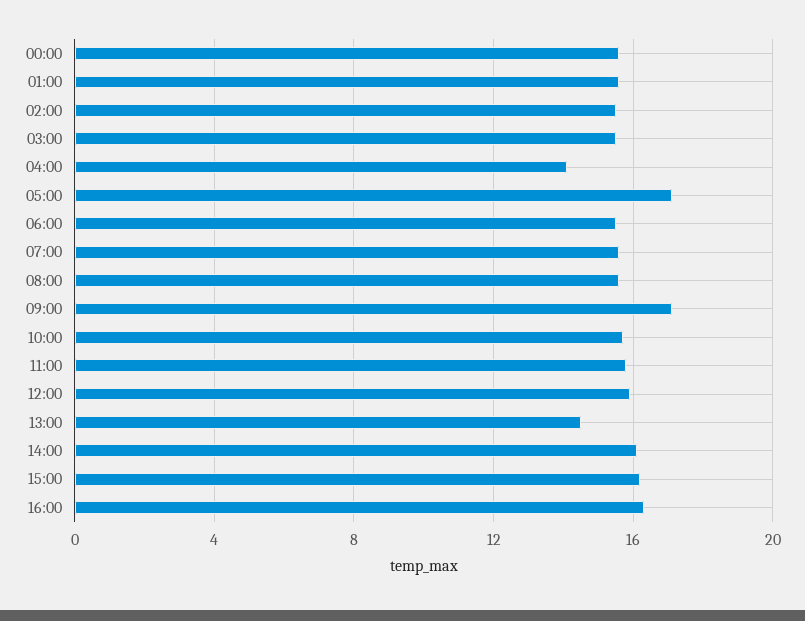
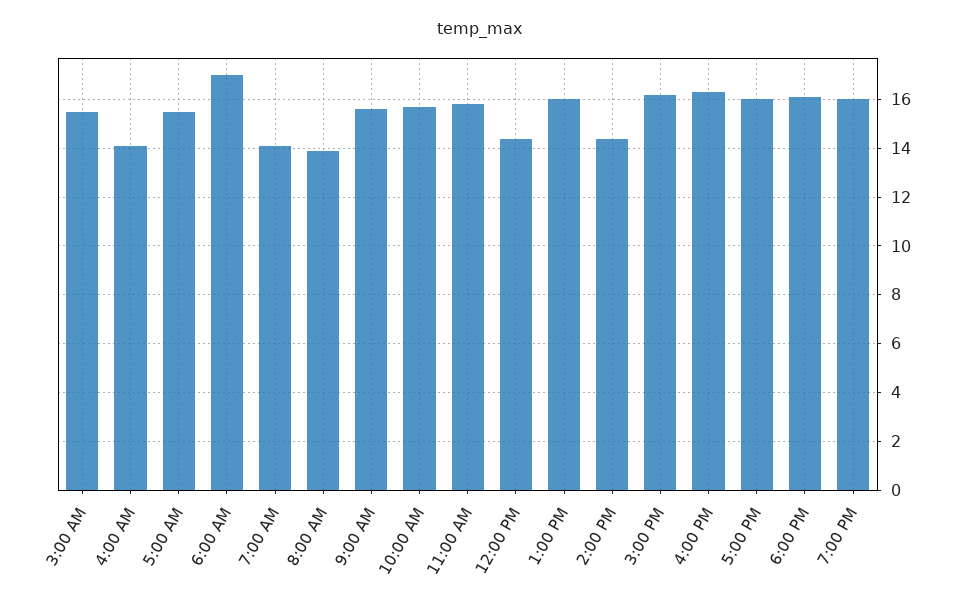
00:00: 15.5 -> none
01:00: 15.5 -> none
02:00: 15.5 -> none
05:00: 17 -> 15.5
06:00: 15.5 -> 17
07:00: 15.5 -> 14
08:00: 15.5 -> 14
09:00: 17 -> 15.5
12:00: 16 -> 14.5
13:00: 14.5 -> 16
14:00: 16 -> 14.5
5:00 PM: none -> 16
6:00 PM: none -> 16
7:00 PM: none -> 16

